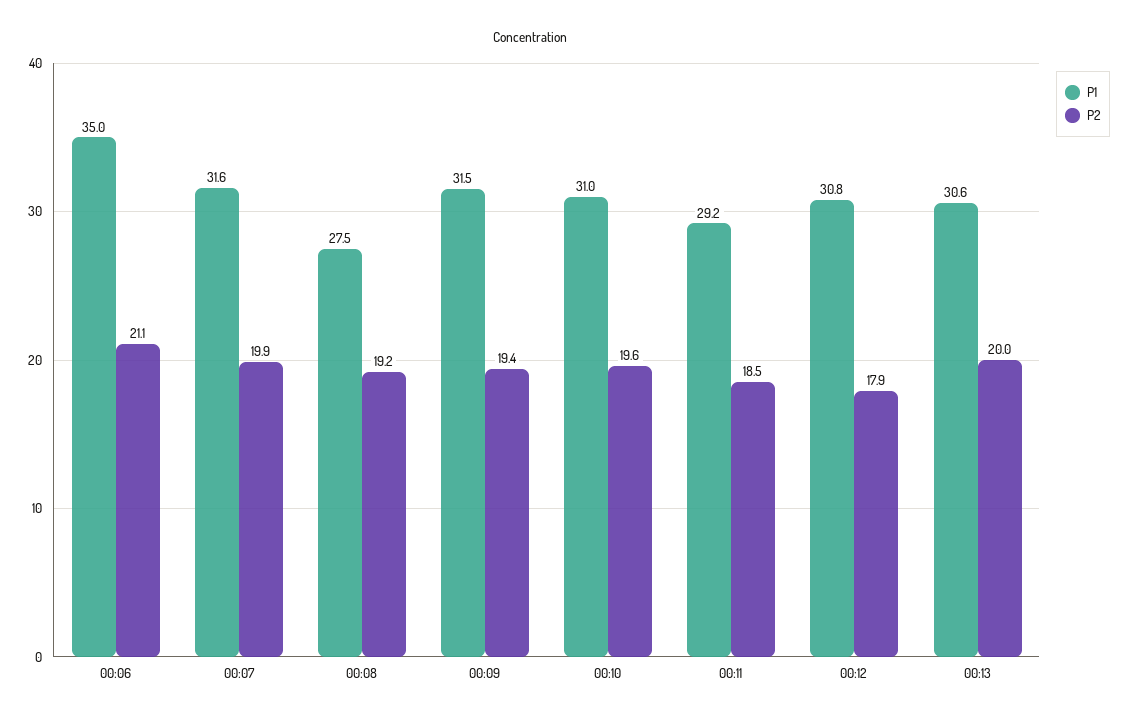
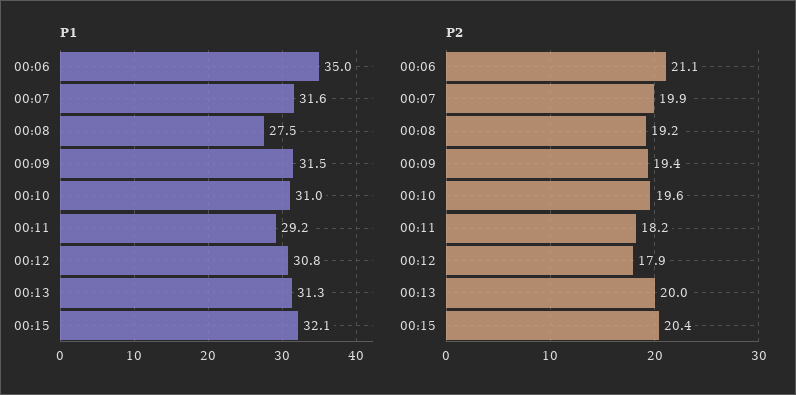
P2, 00:11: 18.5 -> 18.2
P1, 00:13: 30.6 -> 31.3
P1, 00:15: none -> 32.1
P2, 00:15: none -> 20.4

